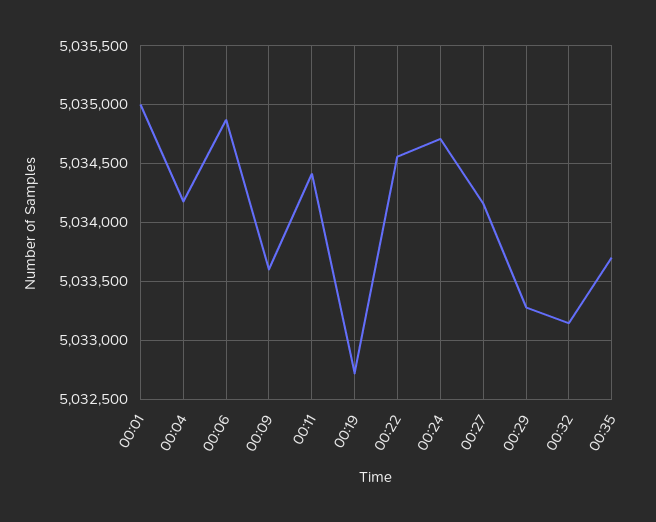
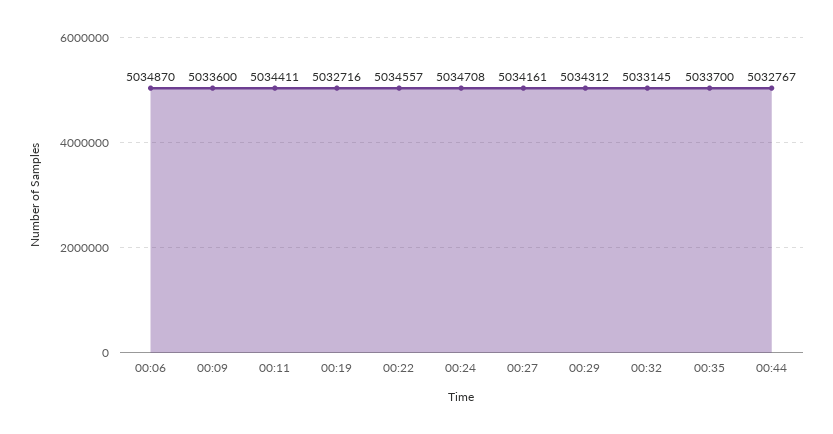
00:01: 5035000 -> none
00:04: 5034200 -> none
00:29: 5033300 -> 5034312
00:44: none -> 5032767

